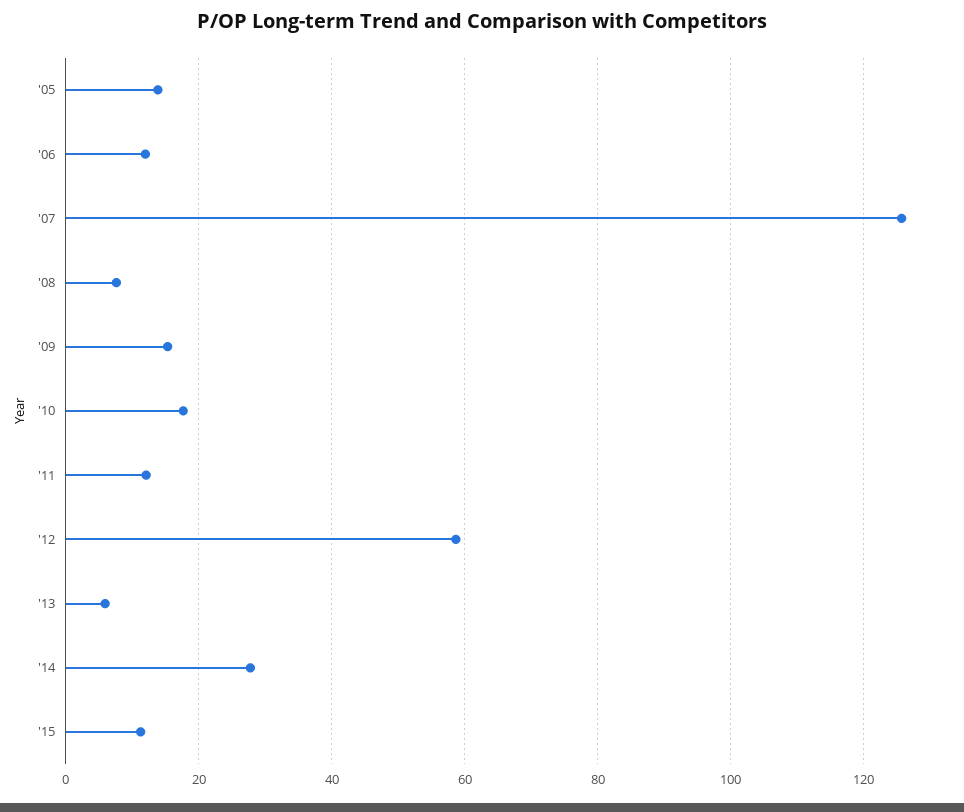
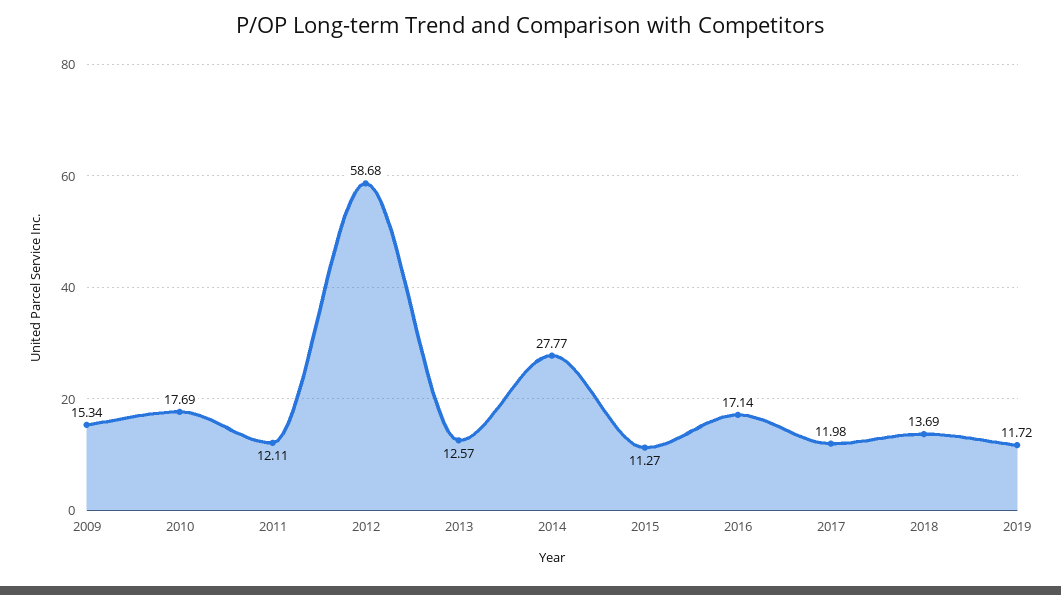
'05: 14 -> none
'06: 12 -> none
'07: 126 -> none
'08: 8 -> none
'13: 6 -> 12.57
2016: none -> 17.14
2017: none -> 11.98
2018: none -> 13.69
2019: none -> 11.72

